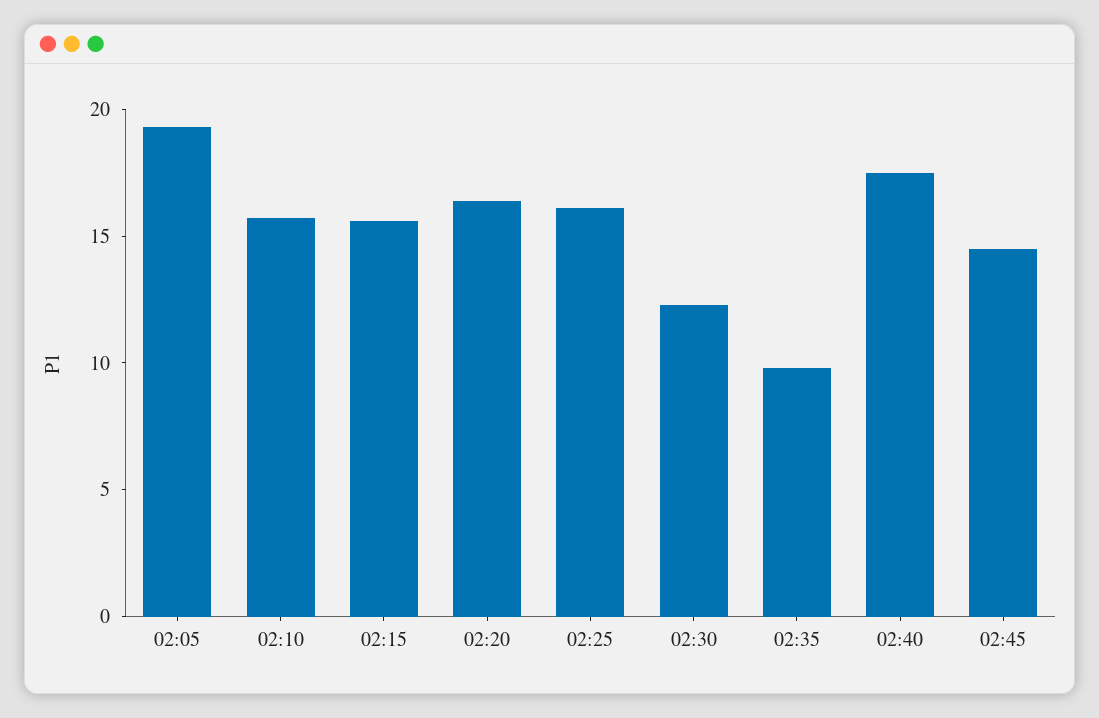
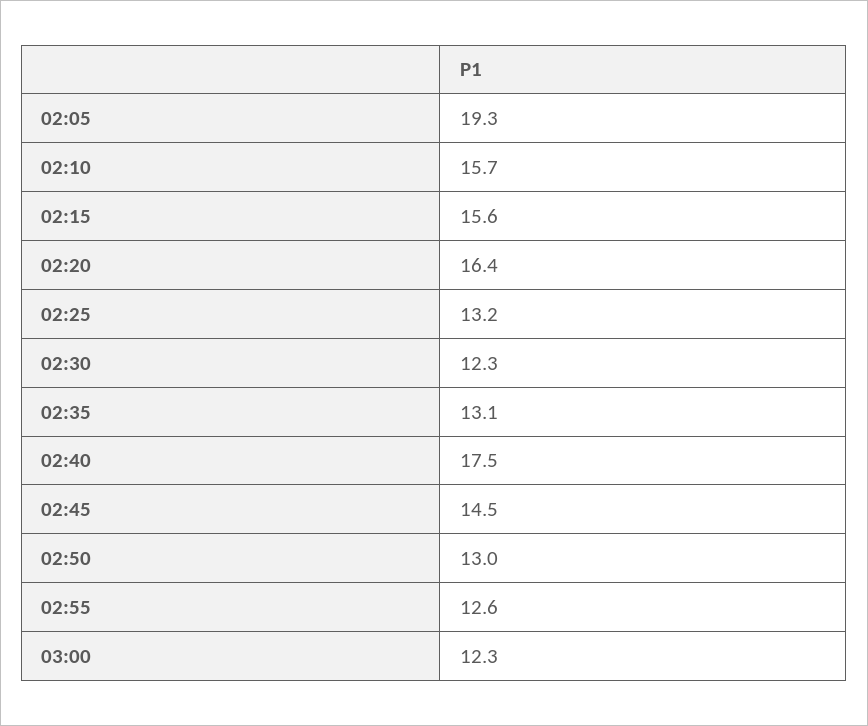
02:25: 16 -> 13.2
02:35: 10 -> 13.1
02:50: none -> 13
02:55: none -> 12.6
03:00: none -> 12.3

